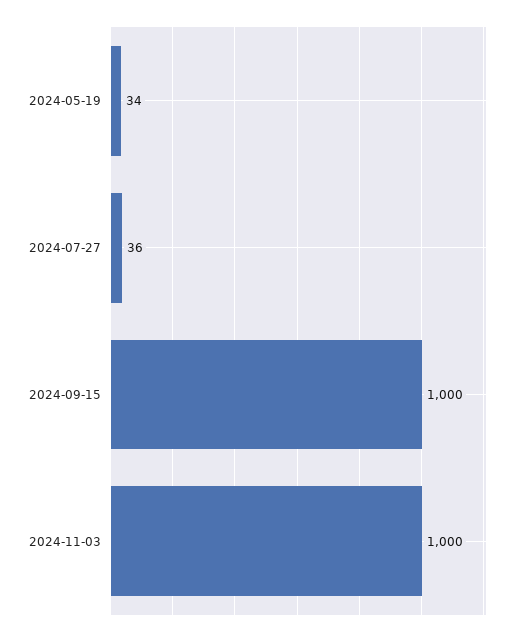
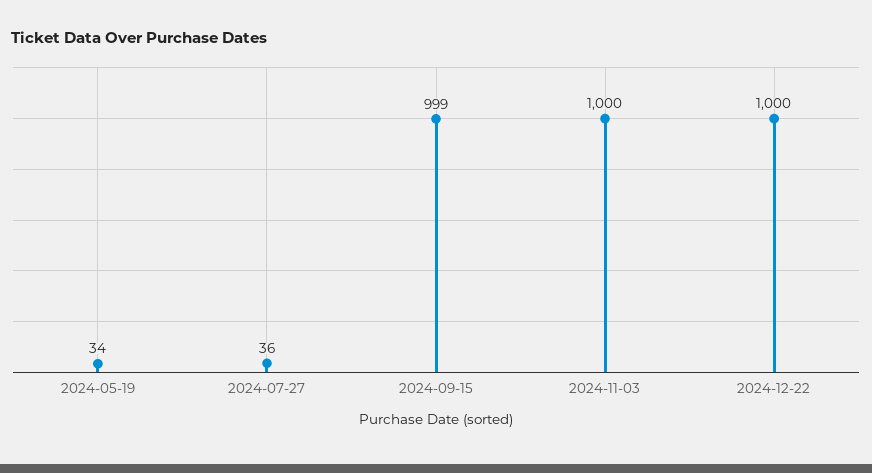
2024-09-15: 1000 -> 999
2024-12-22: none -> 1000

